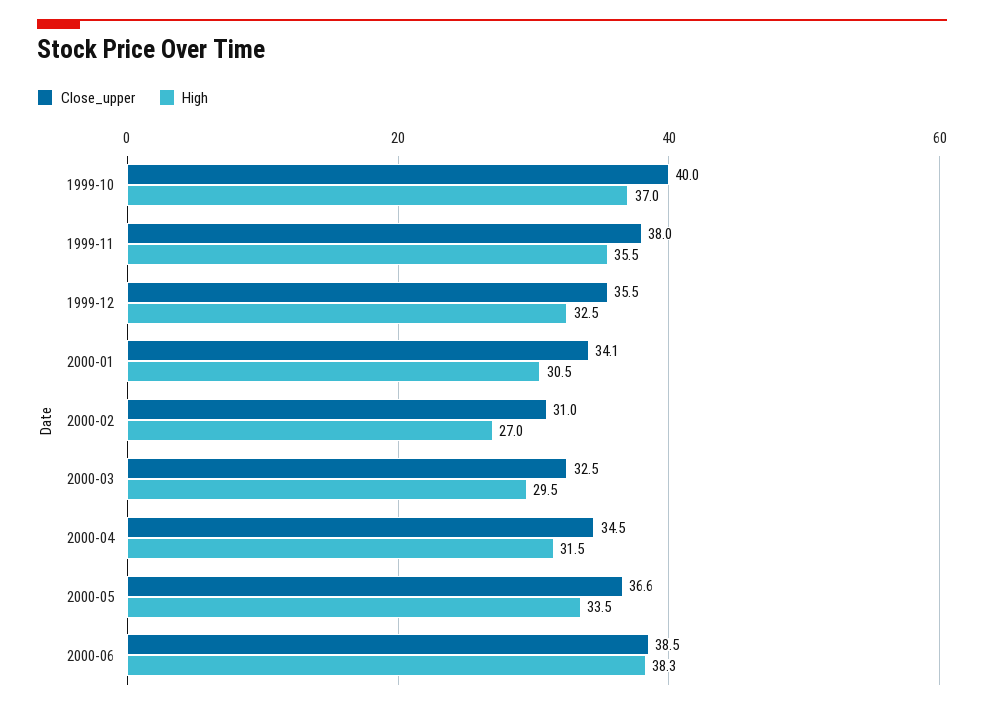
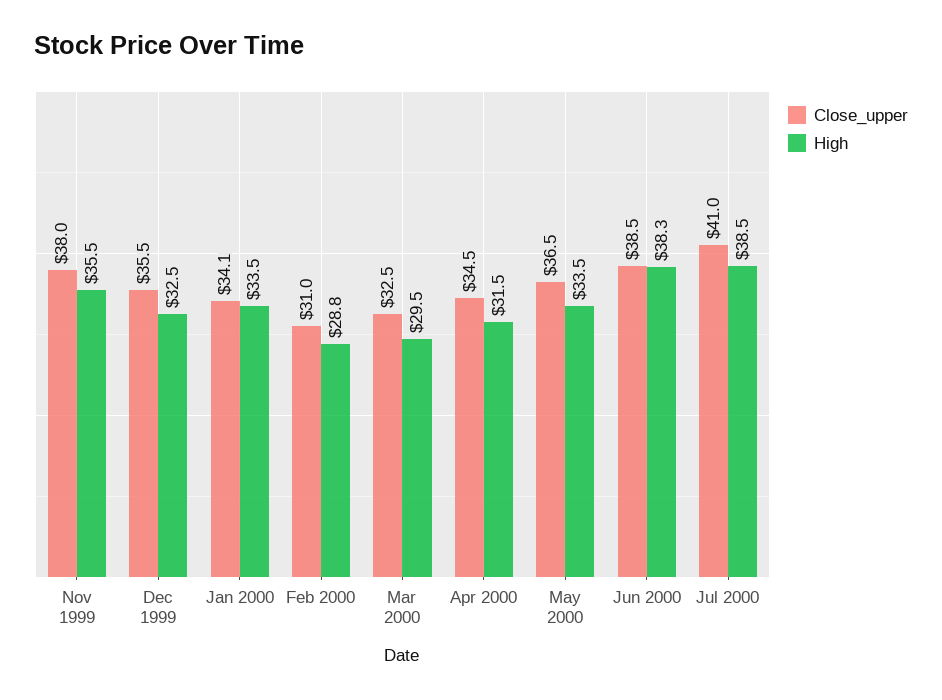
Close_upper, 1999-10: 40 -> none
High, 1999-10: 37 -> none
High, 2000-01: 30.5 -> 33.5
High, 2000-02: 27 -> 28.8
Close_upper, 2000-05: 36.6 -> 36.5
Close_upper, Jul 2000: none -> 41
High, Jul 2000: none -> 38.5

